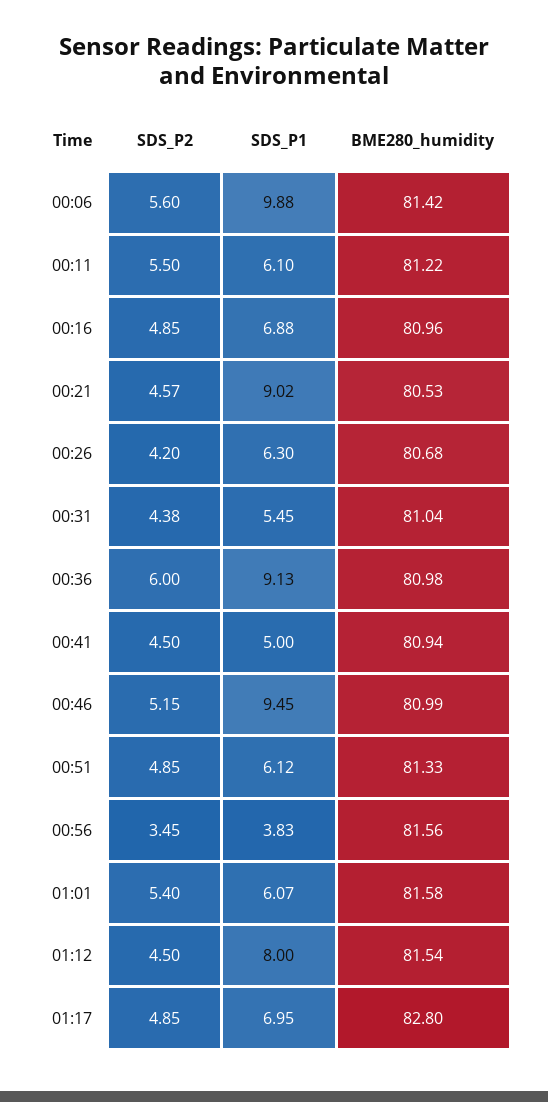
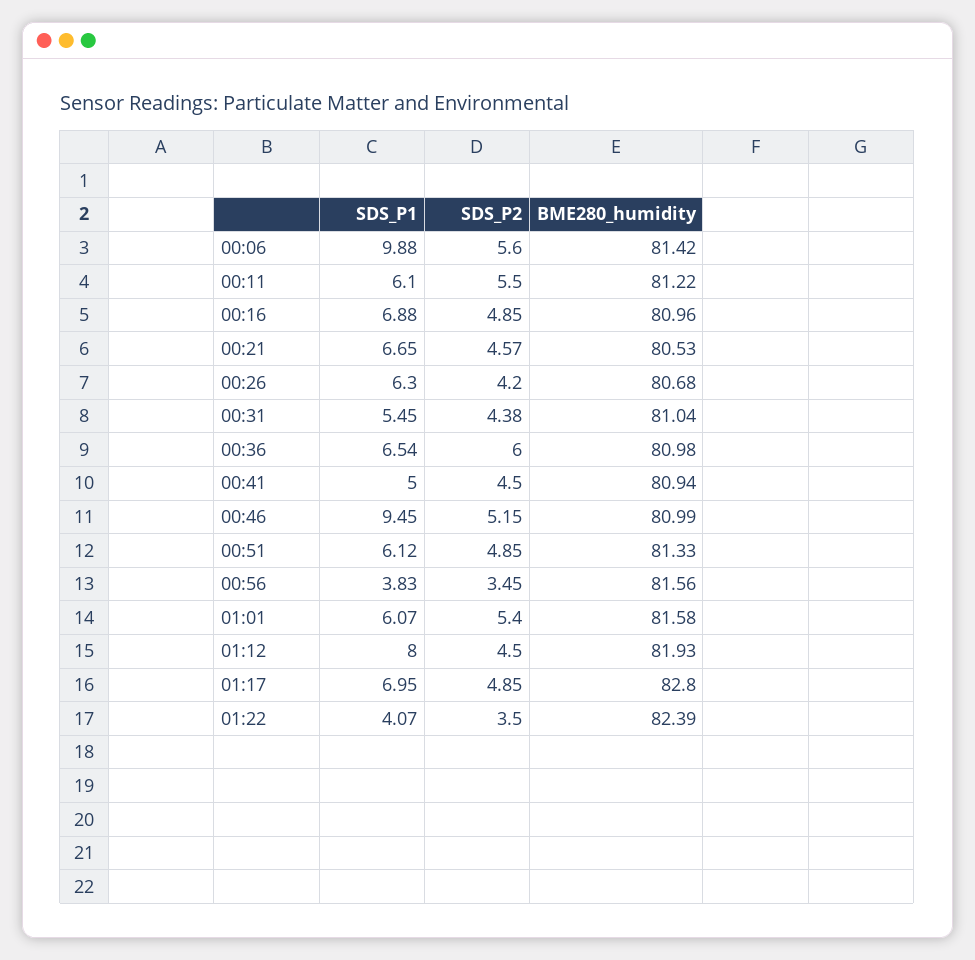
SDS_P1, 00:21: 9.02 -> 6.65
SDS_P1, 00:36: 9.13 -> 6.54
BME280_humidity, 01:12: 81.54 -> 81.93
SDS_P1, 01:22: none -> 4.07
SDS_P2, 01:22: none -> 3.5
BME280_humidity, 01:22: none -> 82.39

